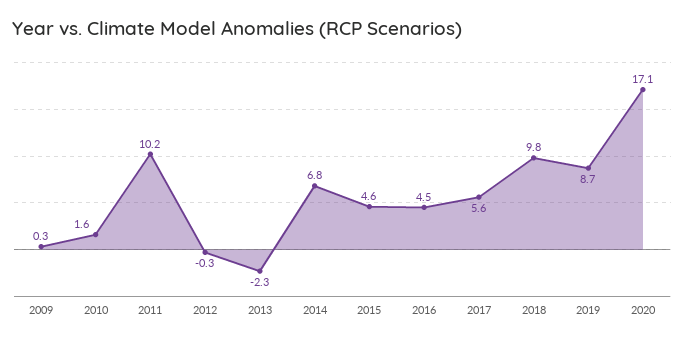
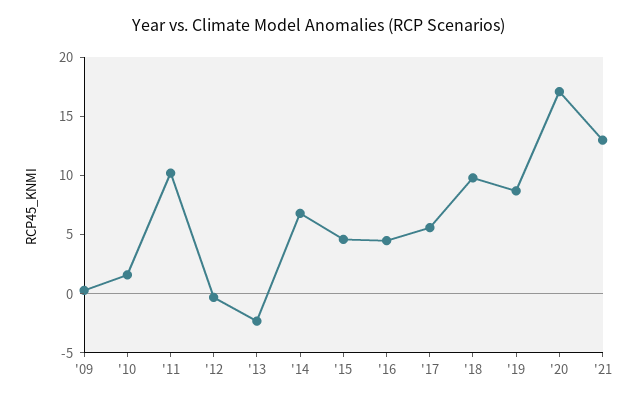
'21: none -> 13

